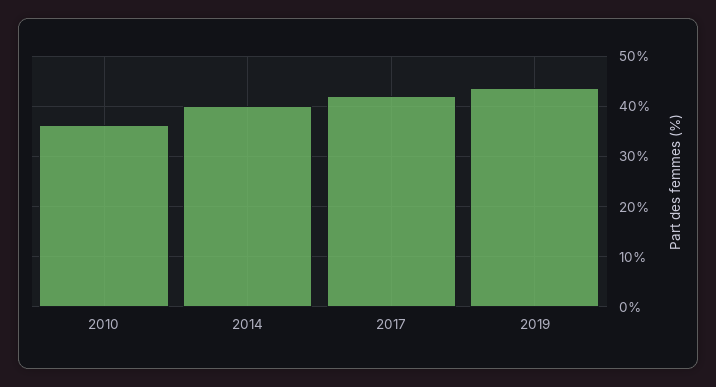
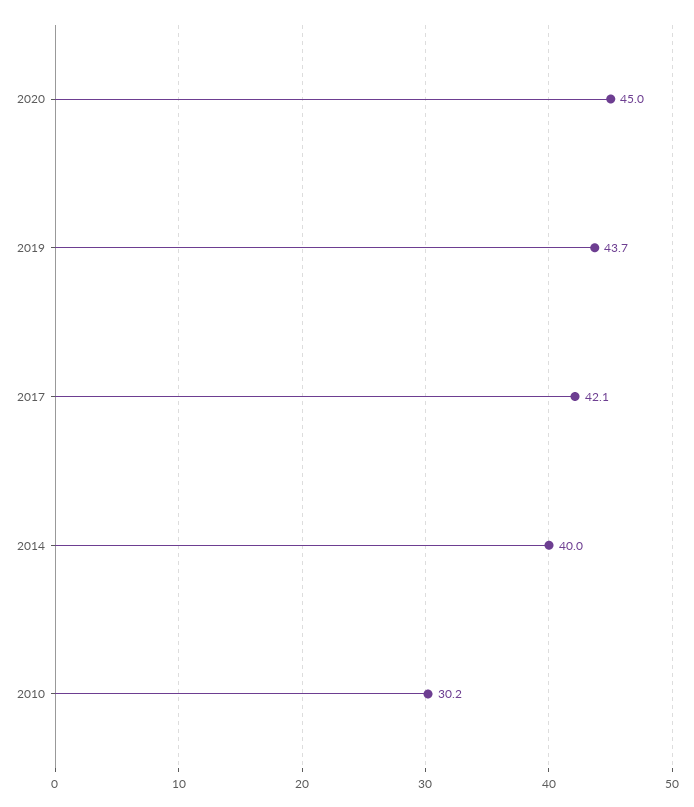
2010: 36 -> 30.2
2020: none -> 45

